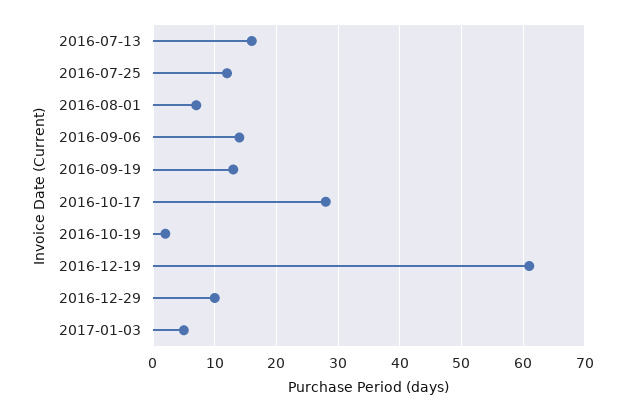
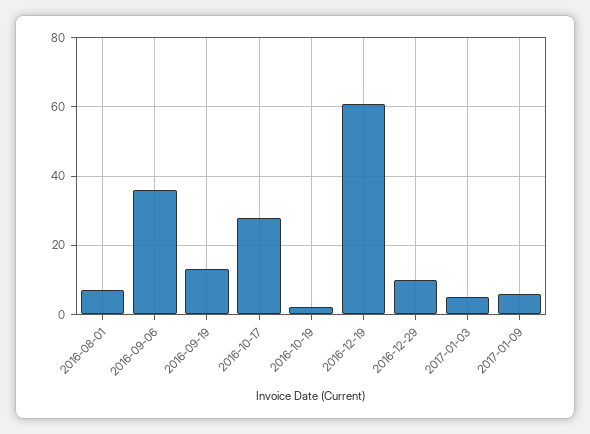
2016-07-13: 16 -> none
2016-07-25: 12 -> none
2016-09-06: 14 -> 35
2017-01-09: none -> 5

